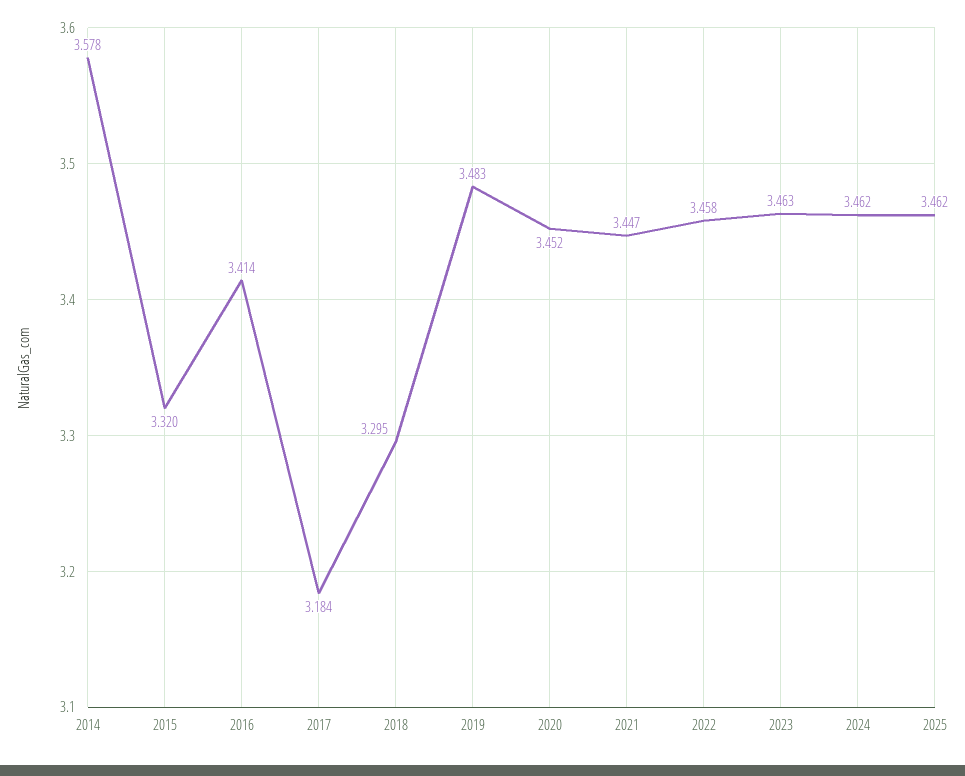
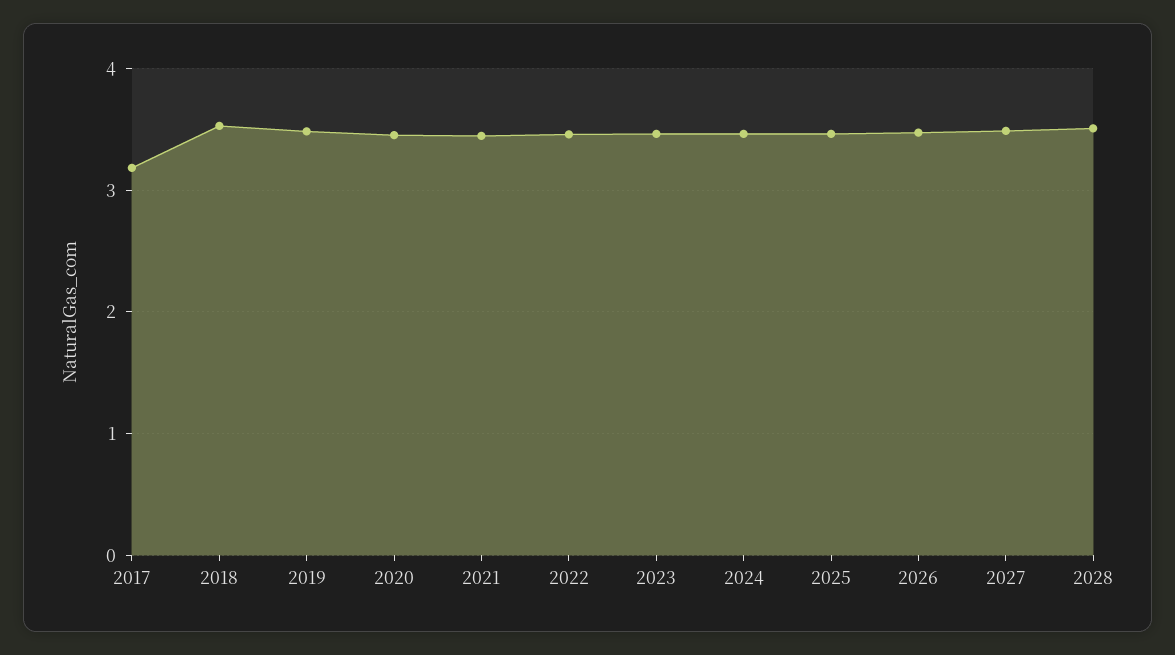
2014: 3.578 -> none
2015: 3.32 -> none
2016: 3.414 -> none
2018: 3.295 -> 3.5
2026: none -> 3.5
2027: none -> 3.5
2028: none -> 3.5

